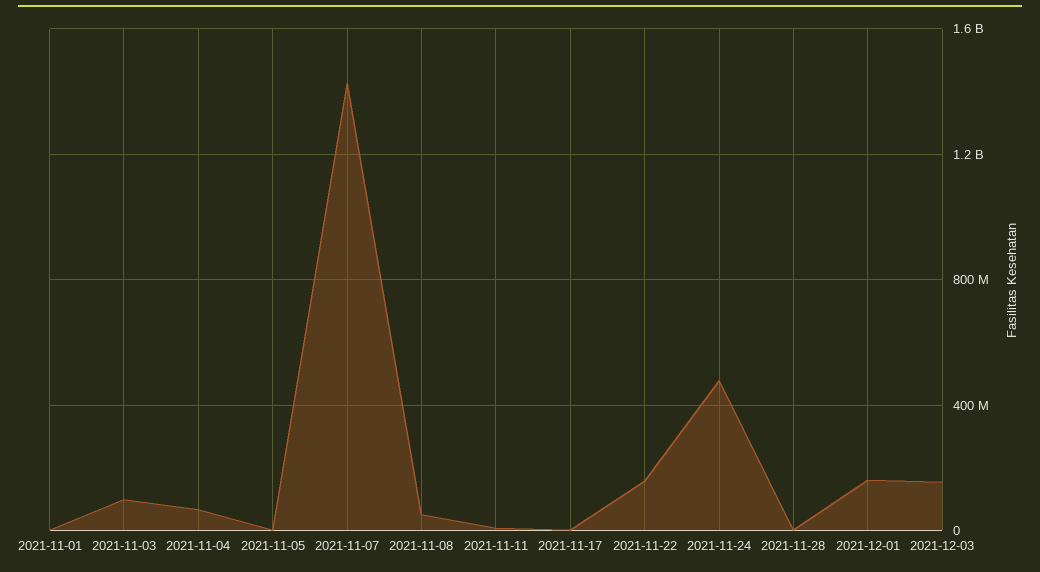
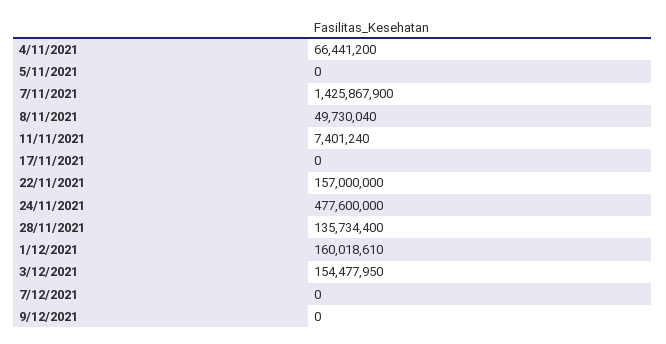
2021-11-01: 0 -> none
2021-11-03: 100000000 -> none
2021-11-28: 0 -> 135734400
7/12/2021: none -> 0
9/12/2021: none -> 0

